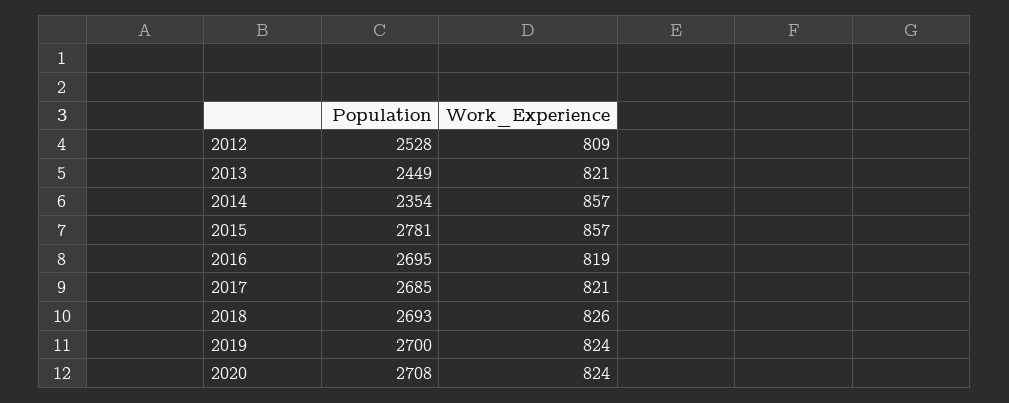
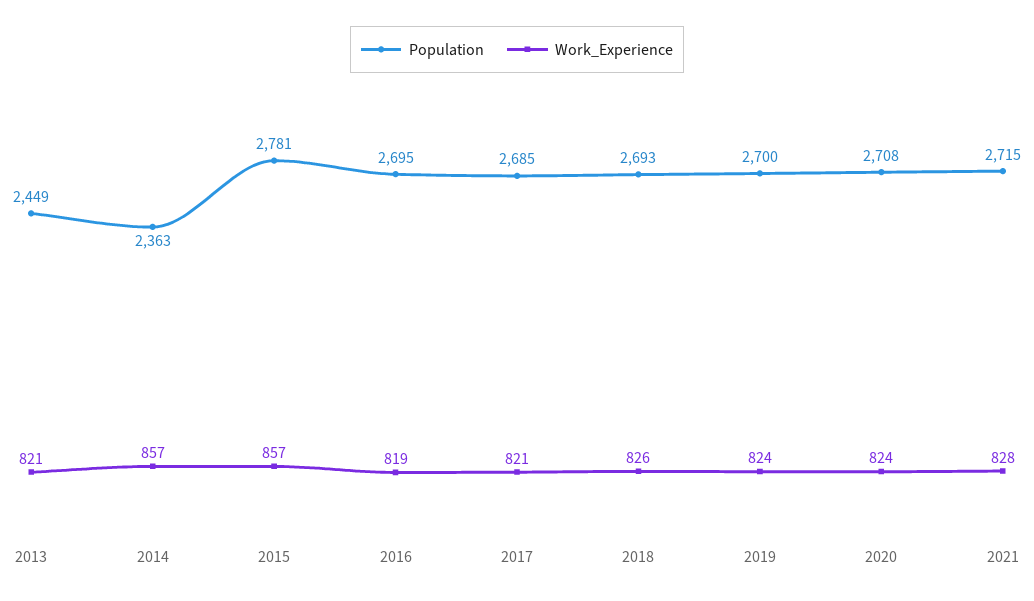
Population, 2012: 2528 -> none
Work_Experience, 2012: 809 -> none
Population, 2014: 2354 -> 2363
Population, 2021: none -> 2715
Work_Experience, 2021: none -> 828

